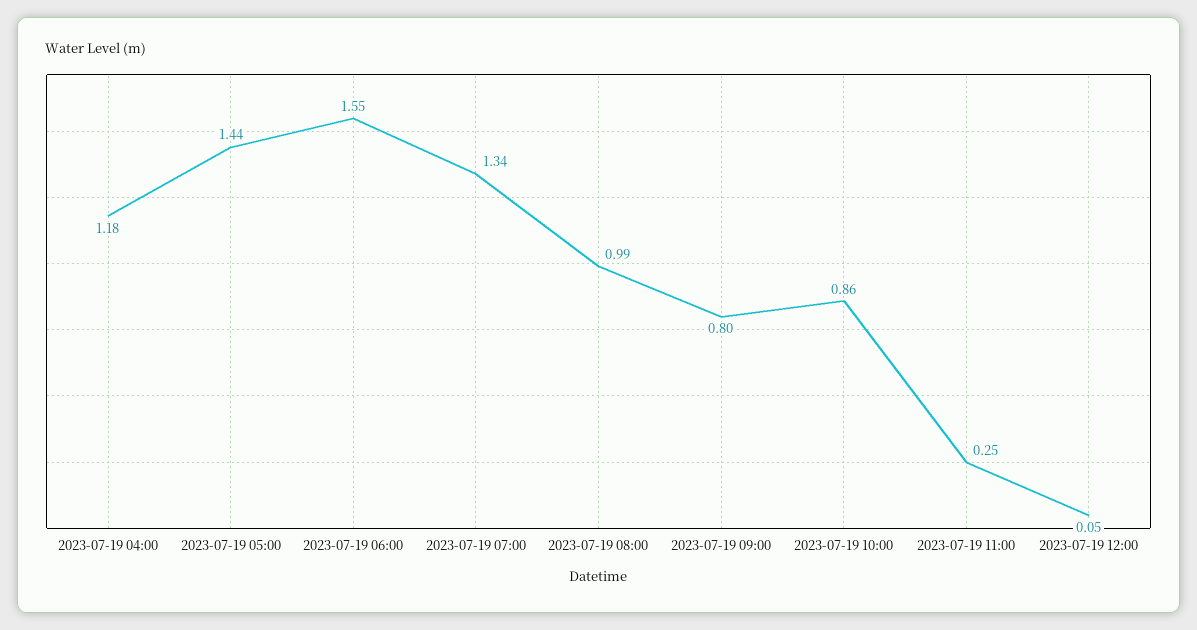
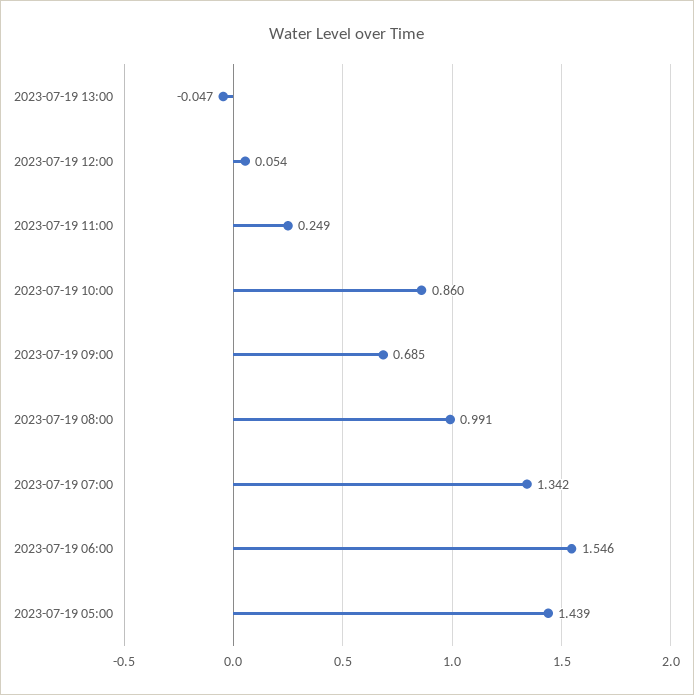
2023-07-19 04:00: 1.18 -> none
2023-07-19 09:00: 0.8 -> 0.685
2023-07-19 13:00: none -> -0.047

